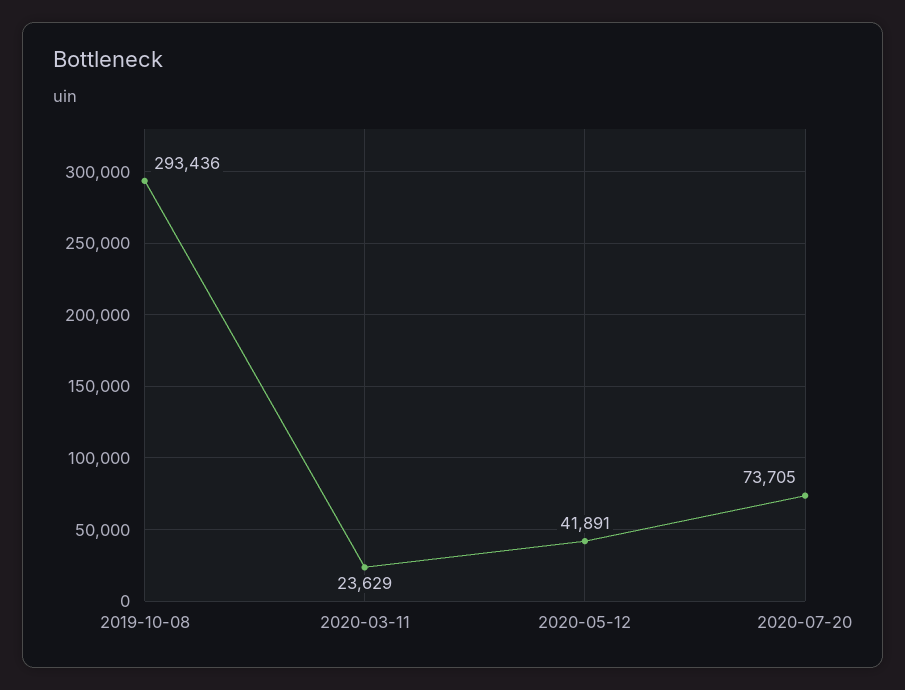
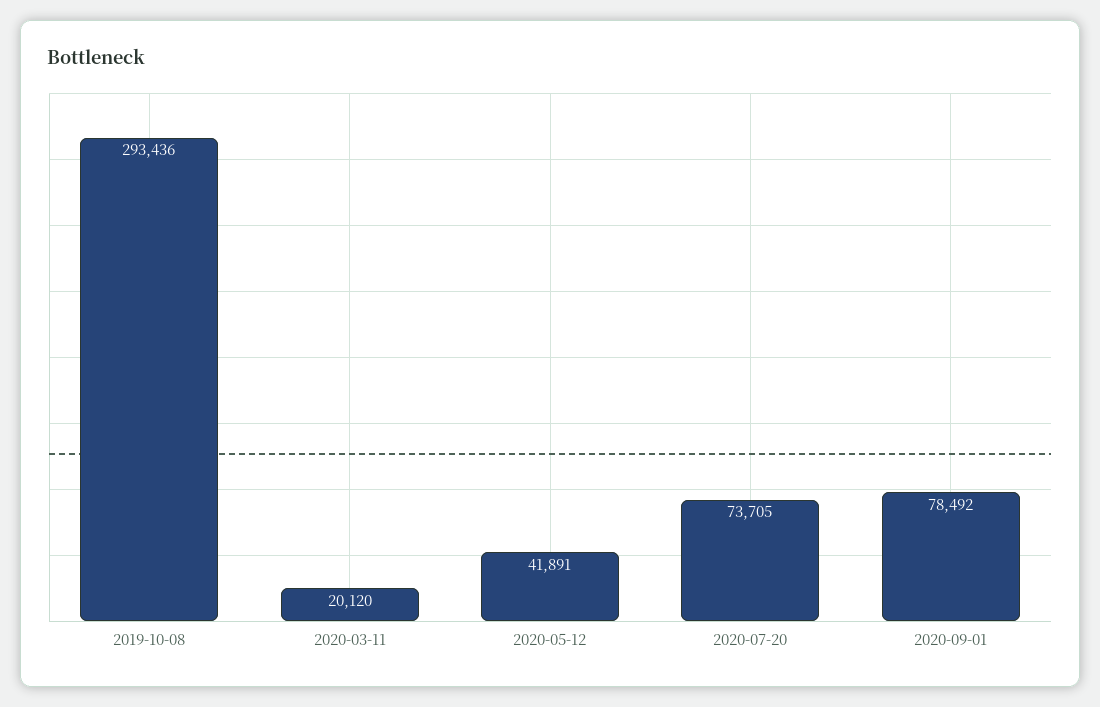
2020-03-11: 23629 -> 20120
2020-09-01: none -> 78492

